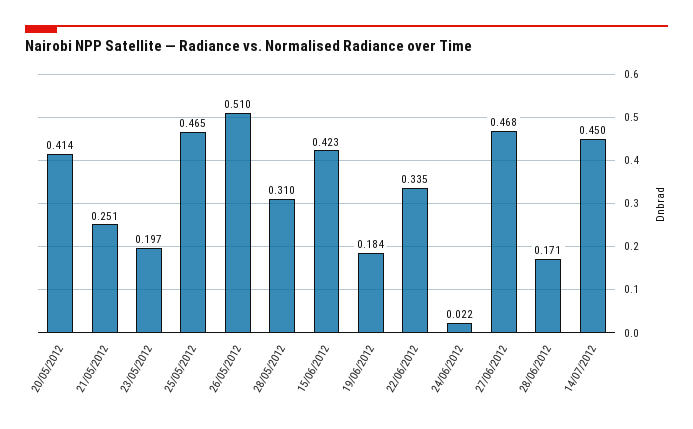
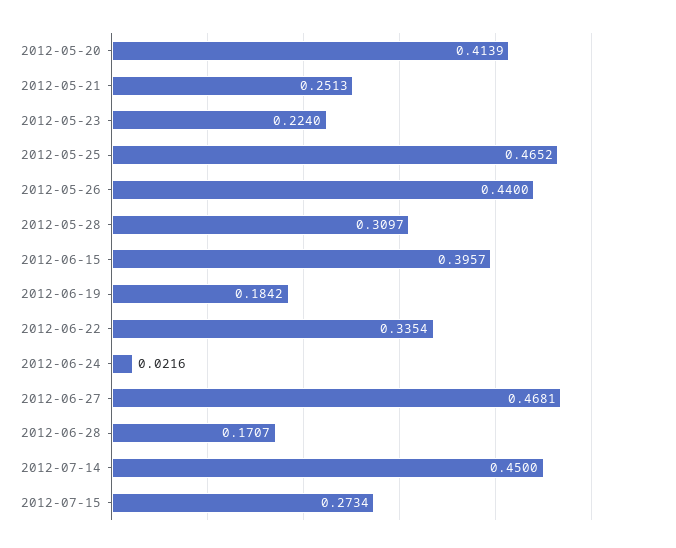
23/05/2012: 0.197 -> 0.224
26/05/2012: 0.51 -> 0.44
15/06/2012: 0.423 -> 0.3957
2012-07-15: none -> 0.2734

